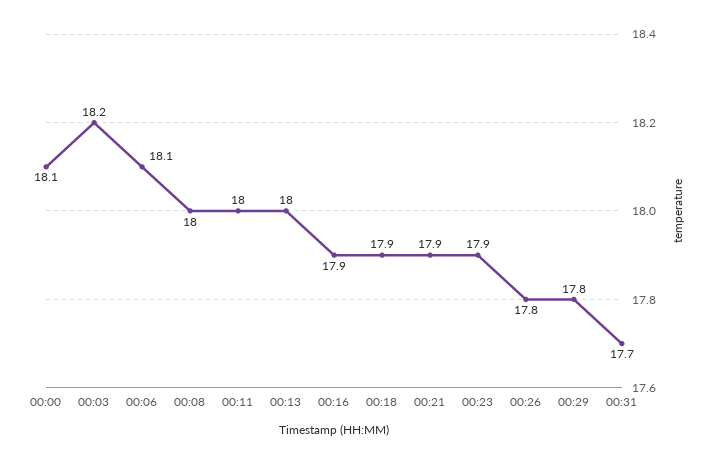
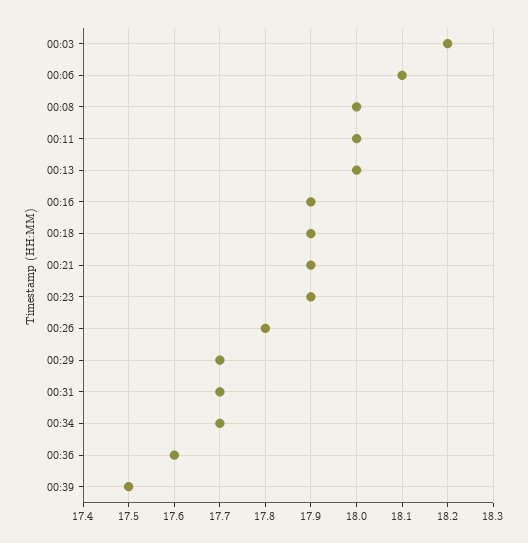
00:00: 18.1 -> none
00:29: 17.8 -> 17.7
00:34: none -> 17.7
00:36: none -> 17.6
00:39: none -> 17.5

